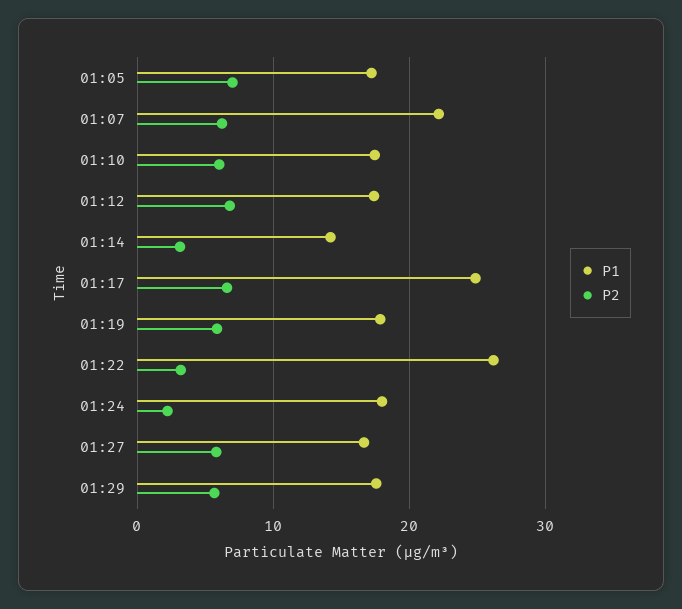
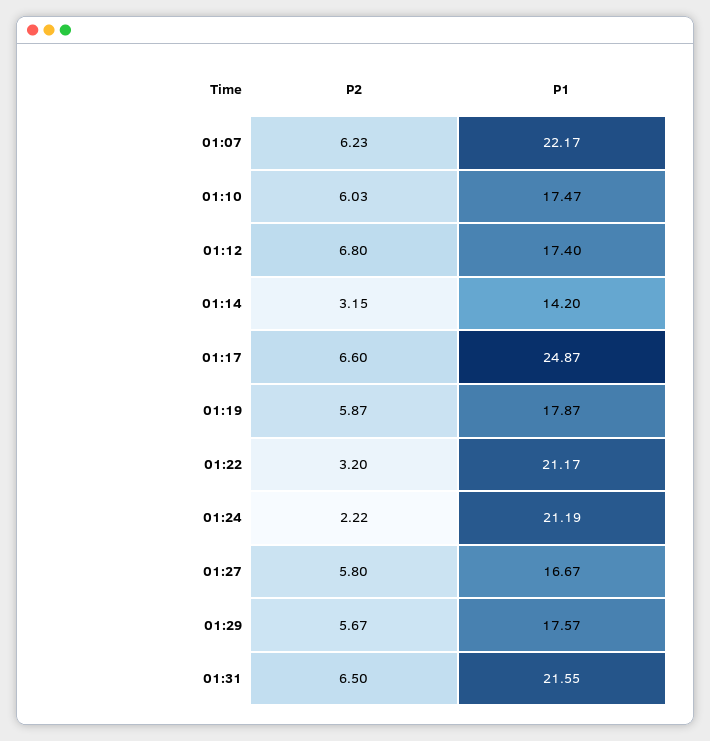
P1, 01:05: 17 -> none
P2, 01:05: 7 -> none
P1, 01:22: 26 -> 21.17
P1, 01:24: 18 -> 21.19
P2, 01:31: none -> 6.5
P1, 01:31: none -> 21.55

